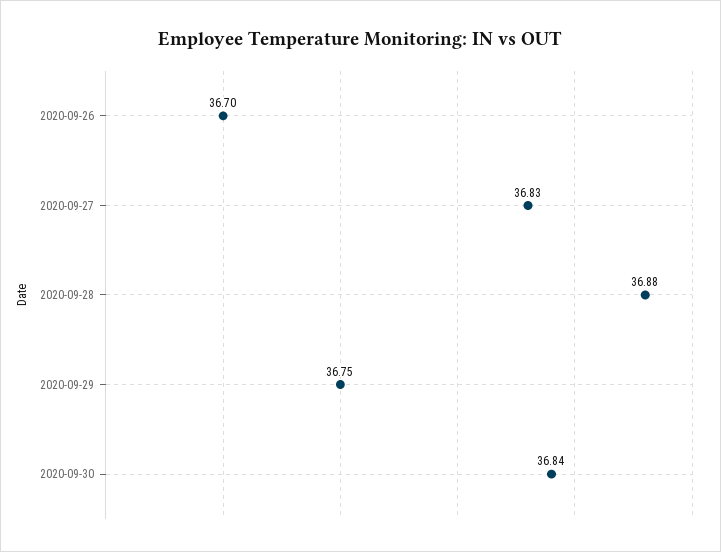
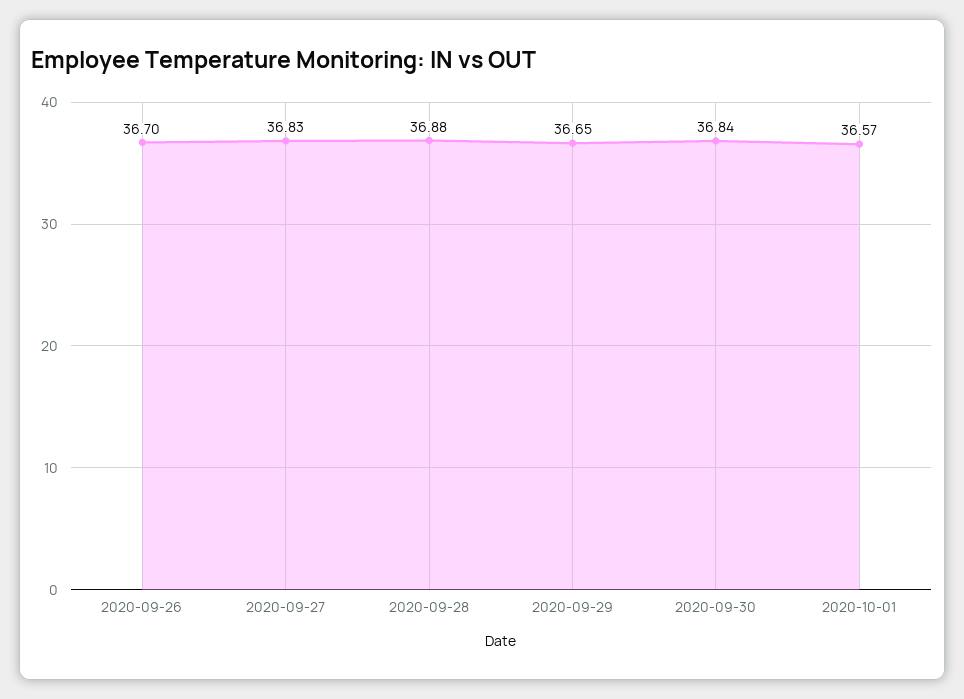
2020-09-29: 36.75 -> 36.65
2020-10-01: none -> 36.57

